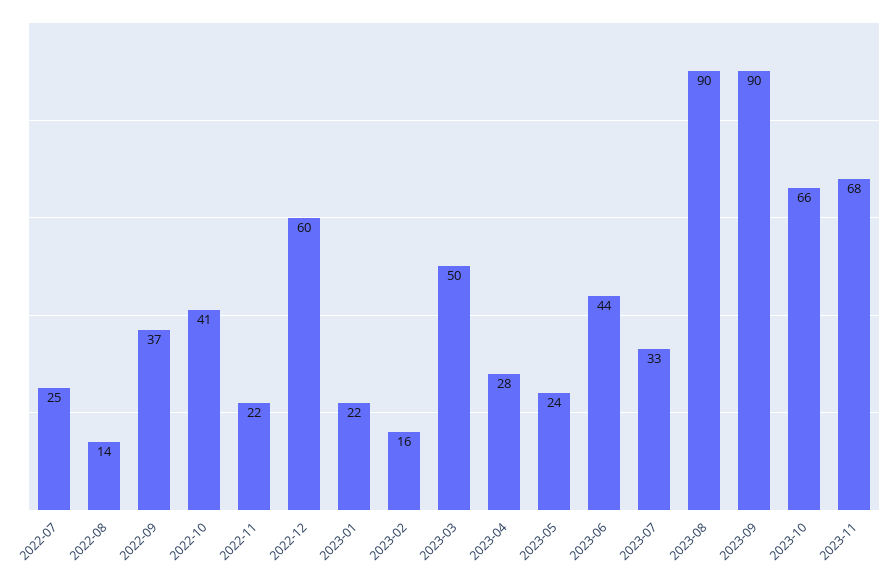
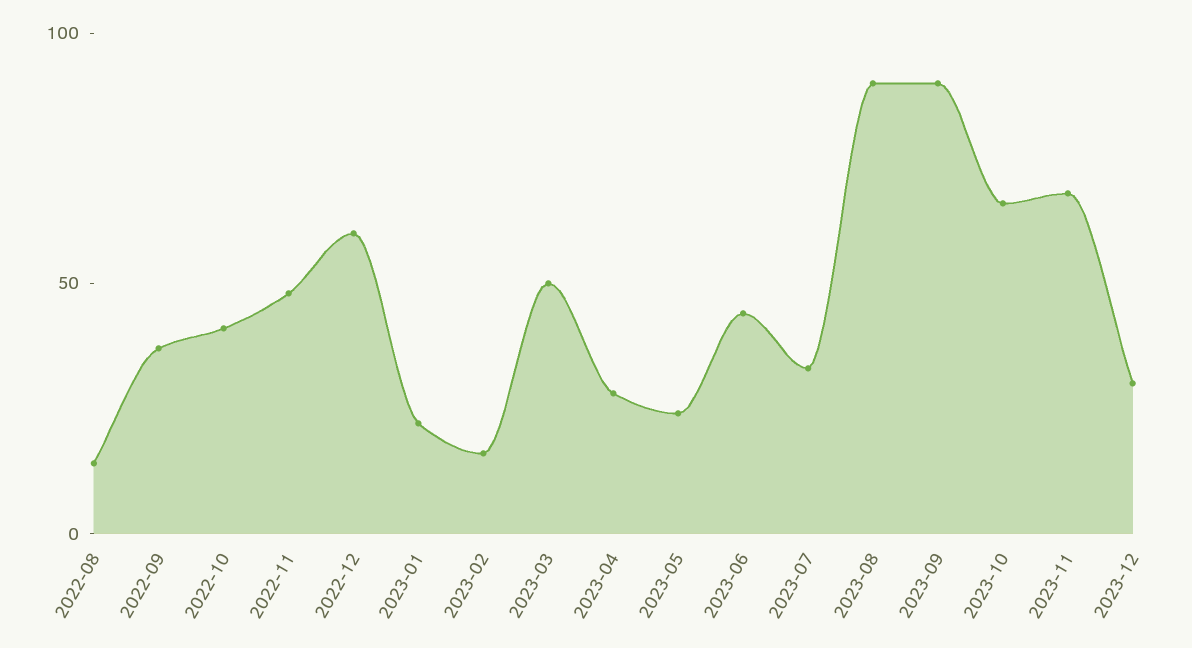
2022-07: 25 -> none
2022-11: 22 -> 50
2023-12: none -> 30

